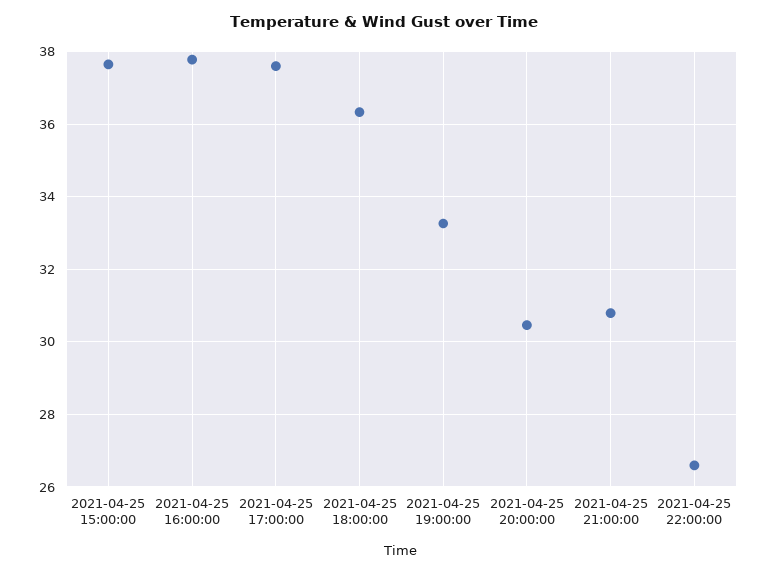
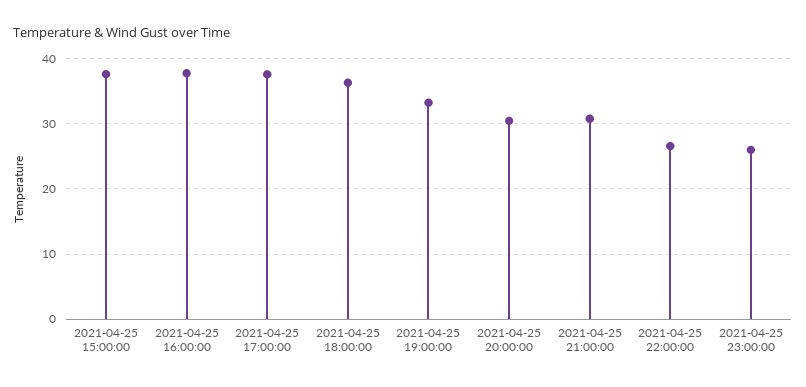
2021-04-25 23:00:00: none -> 26

